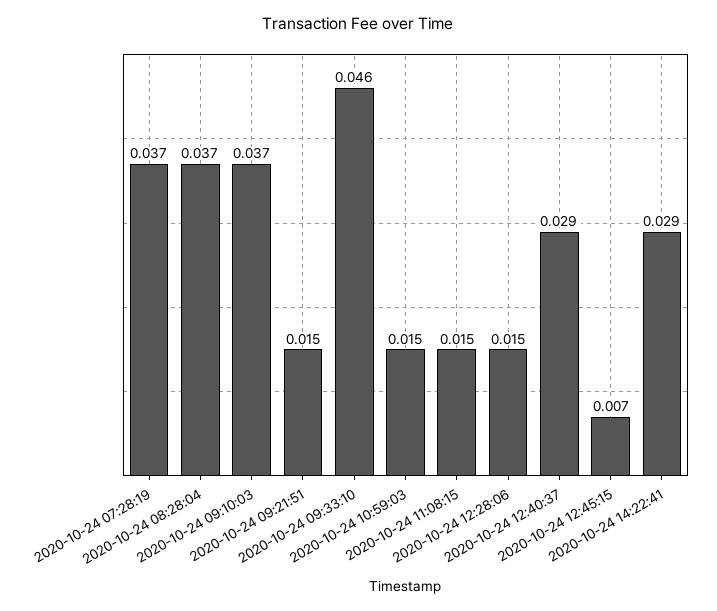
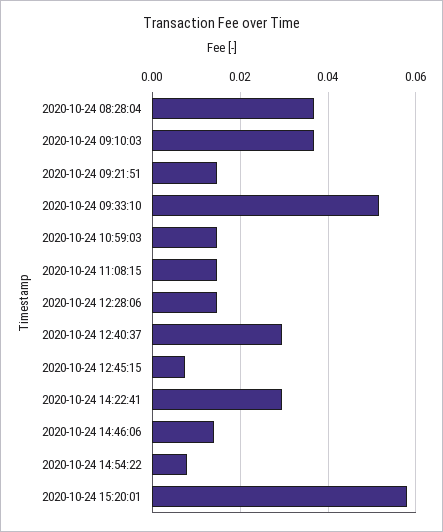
2020-10-24 07:28:19: 0.037 -> none
2020-10-24 09:33:10: 0.046 -> 0.052
2020-10-24 14:46:06: none -> 0.014
2020-10-24 14:54:22: none -> 0.008
2020-10-24 15:20:01: none -> 0.058

